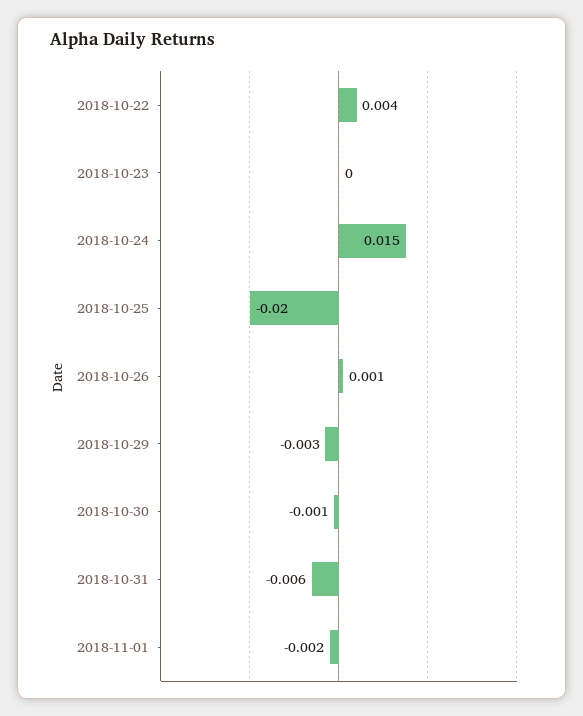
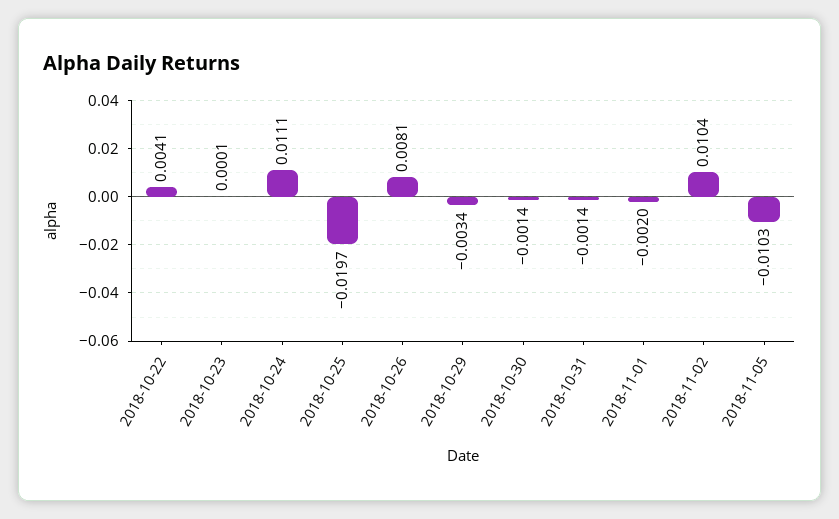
2018-10-24: 0.015 -> 0.0111
2018-10-26: 0.001 -> 0.0081
2018-10-31: -0.006 -> -0.0014
2018-11-02: none -> 0.0104
2018-11-05: none -> -0.0103

